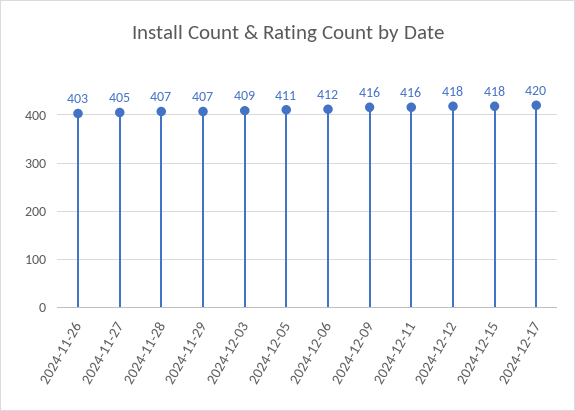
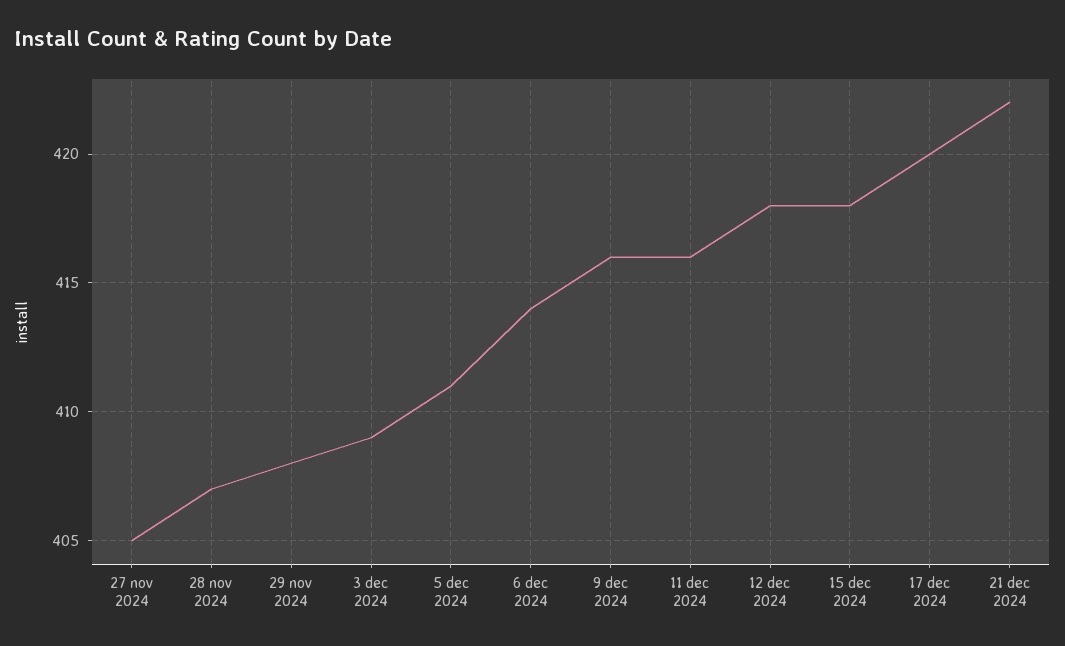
2024-11-26: 403 -> none
2024-11-29: 407 -> 408
2024-12-06: 412 -> 414
21 dec 2024: none -> 422

